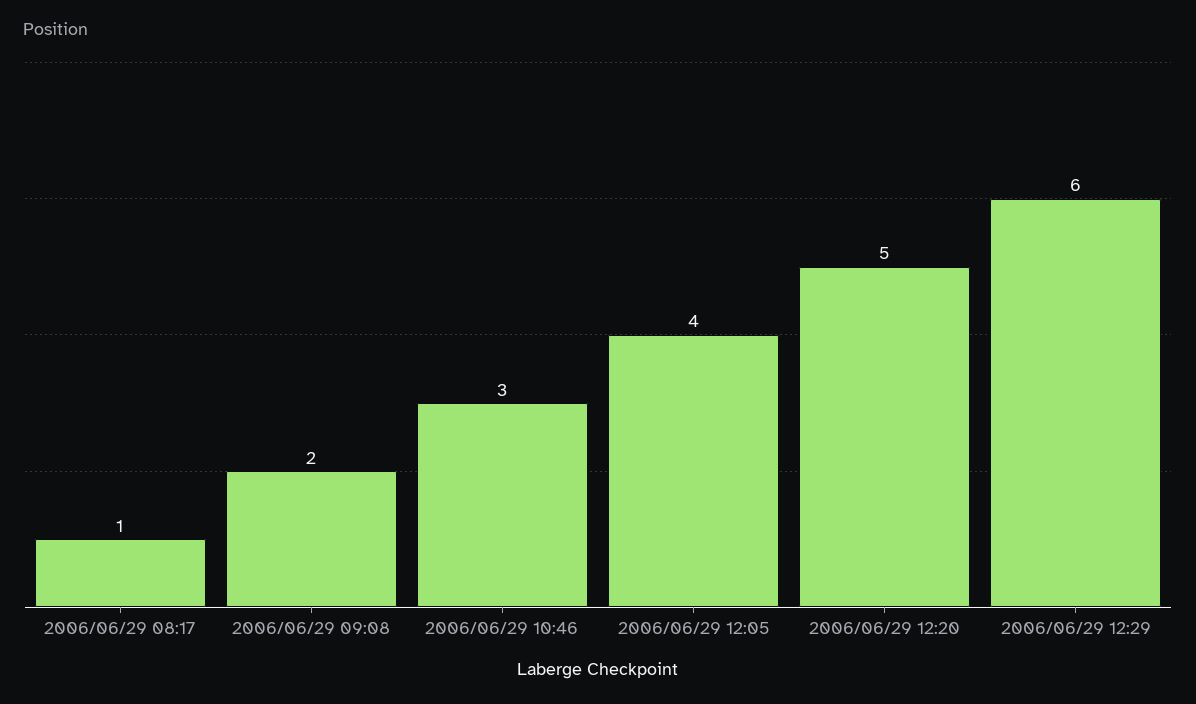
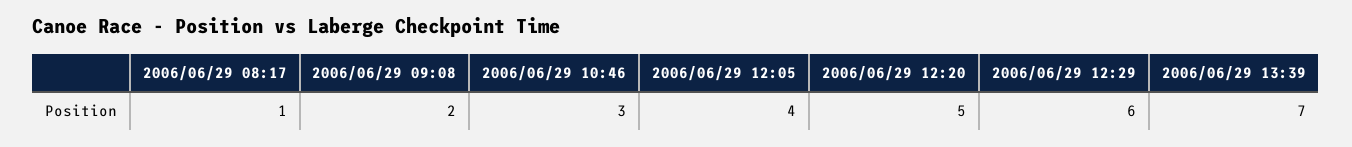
2006/06/29 13:39: none -> 7

